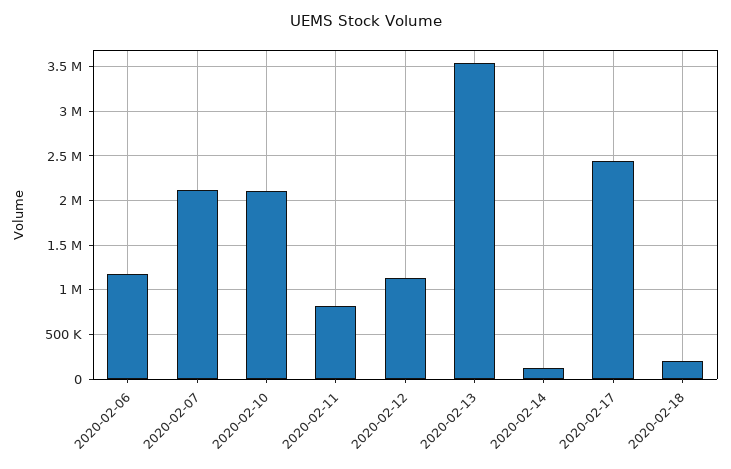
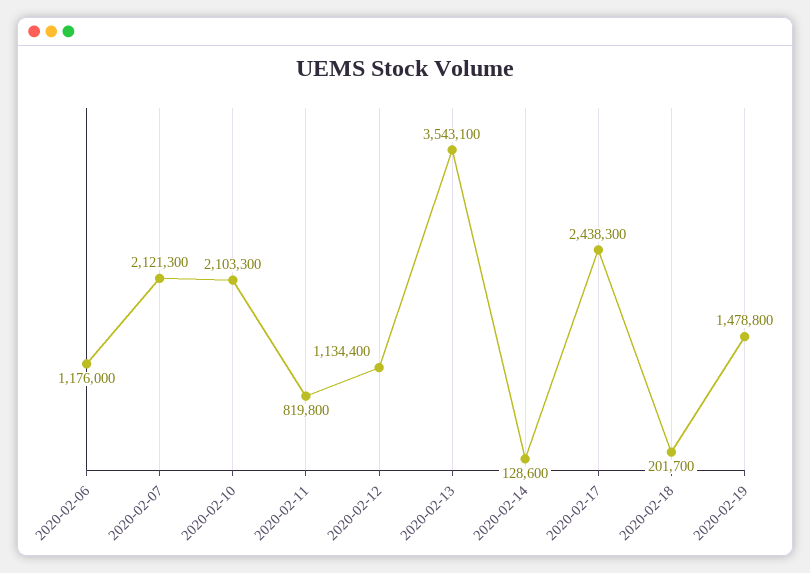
2020-02-19: none -> 1478800

